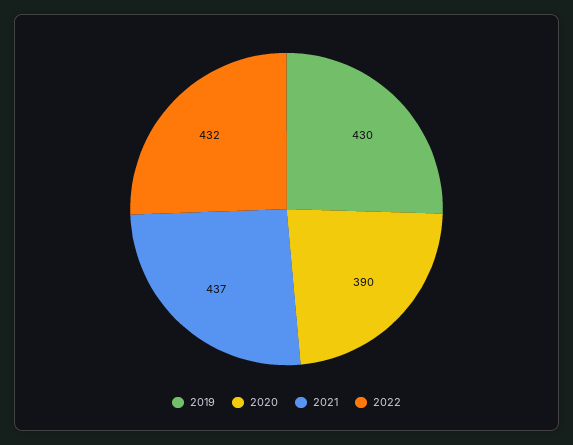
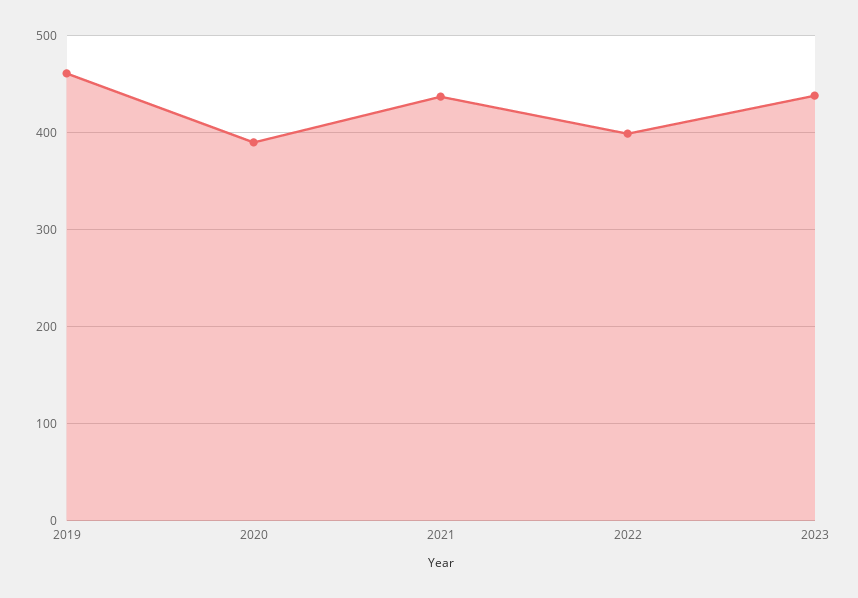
2019: 430 -> 460
2022: 432 -> 400
2023: none -> 440

